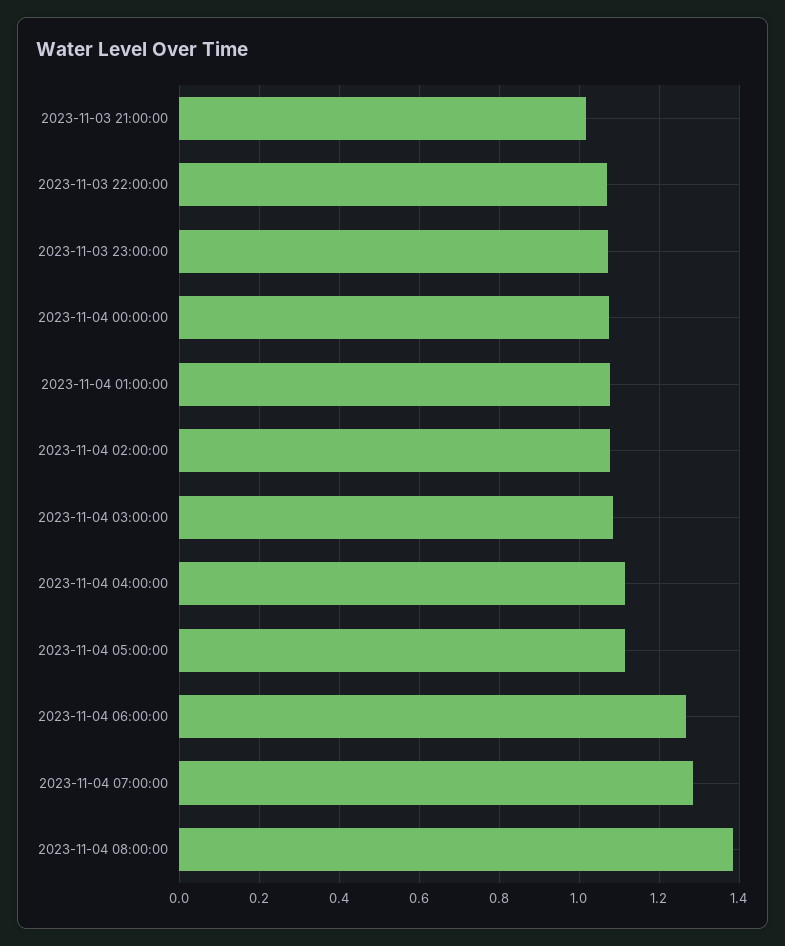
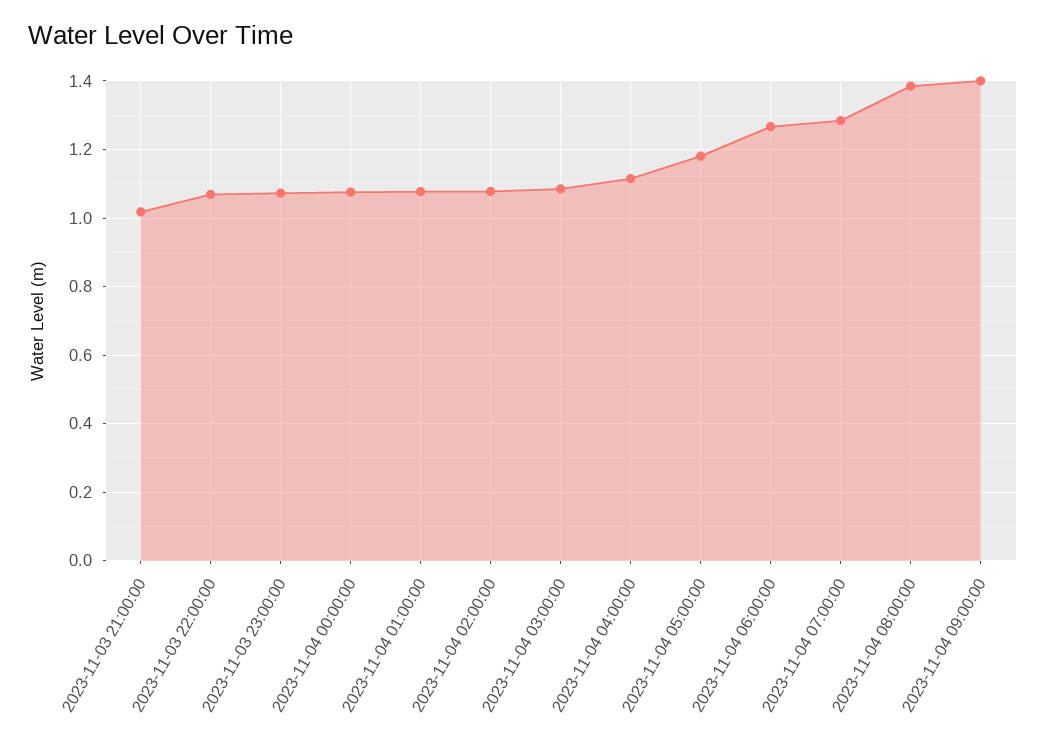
2023-11-04 05:00:00: 1.12 -> 1.18
2023-11-04 09:00:00: none -> 1.4

